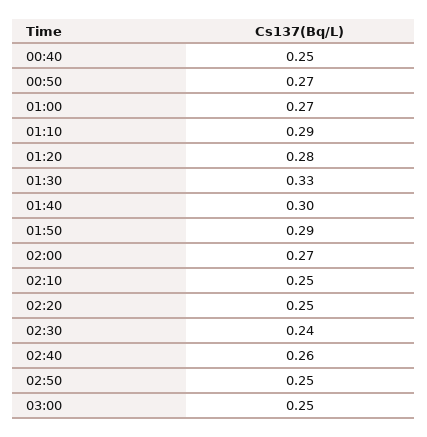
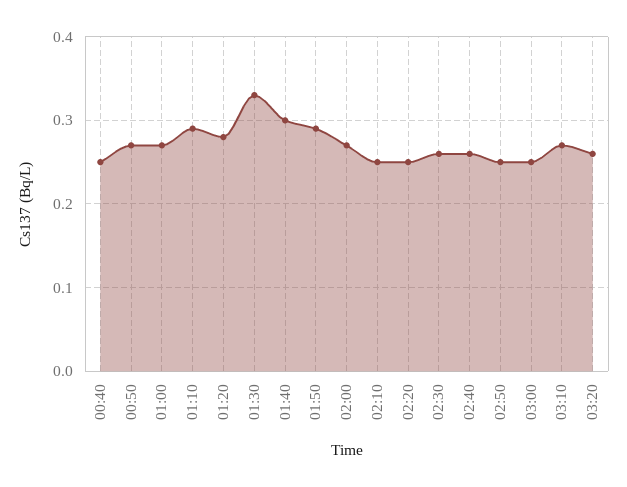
02:30: 0.24 -> 0.26
03:10: none -> 0.27
03:20: none -> 0.26

